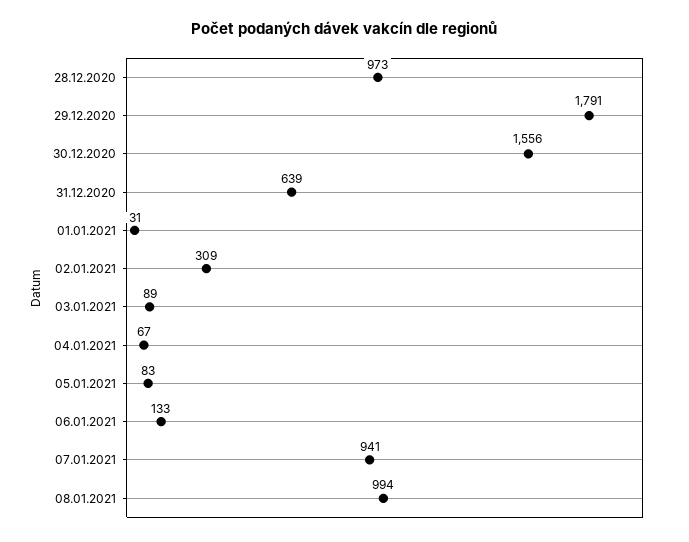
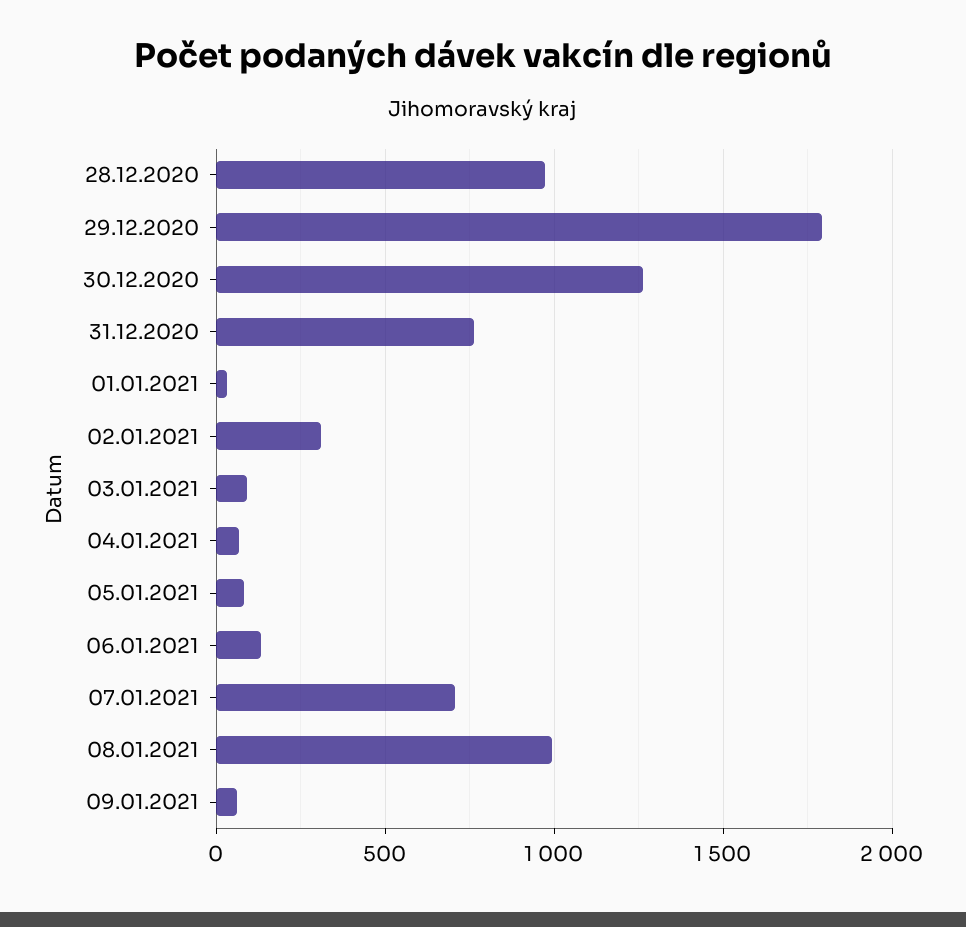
30.12.2020: 1556 -> 1250
31.12.2020: 639 -> 750
07.01.2021: 941 -> 700
09.01.2021: none -> 50

